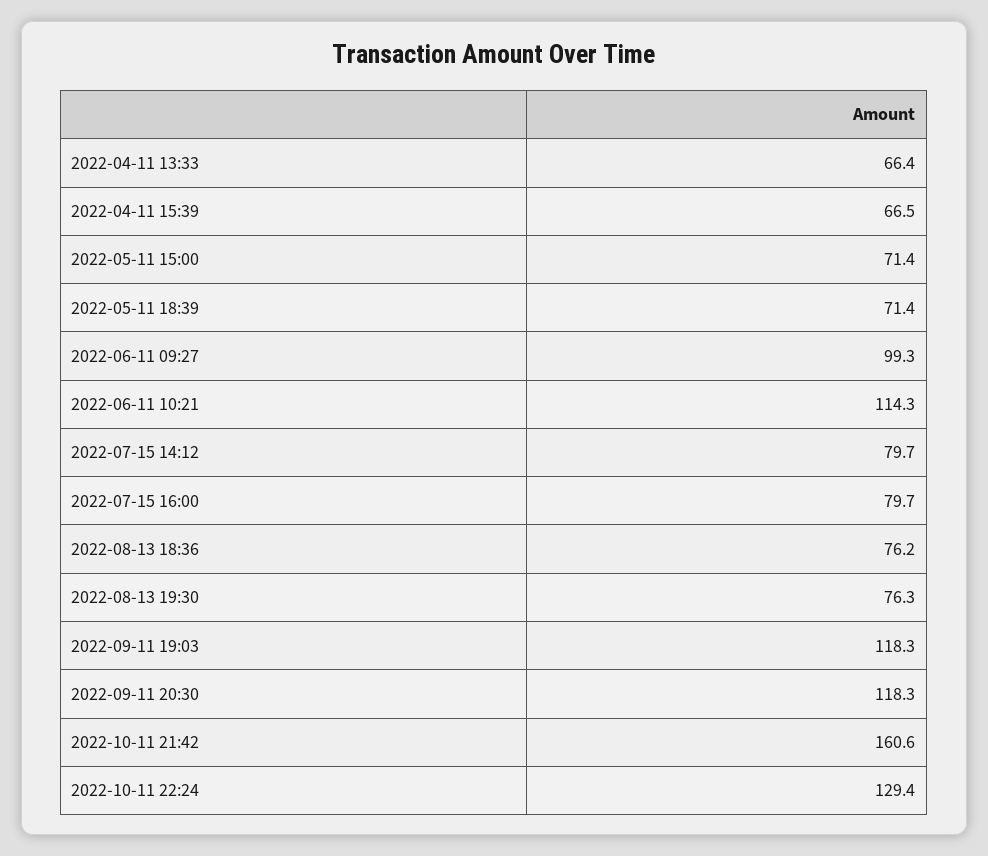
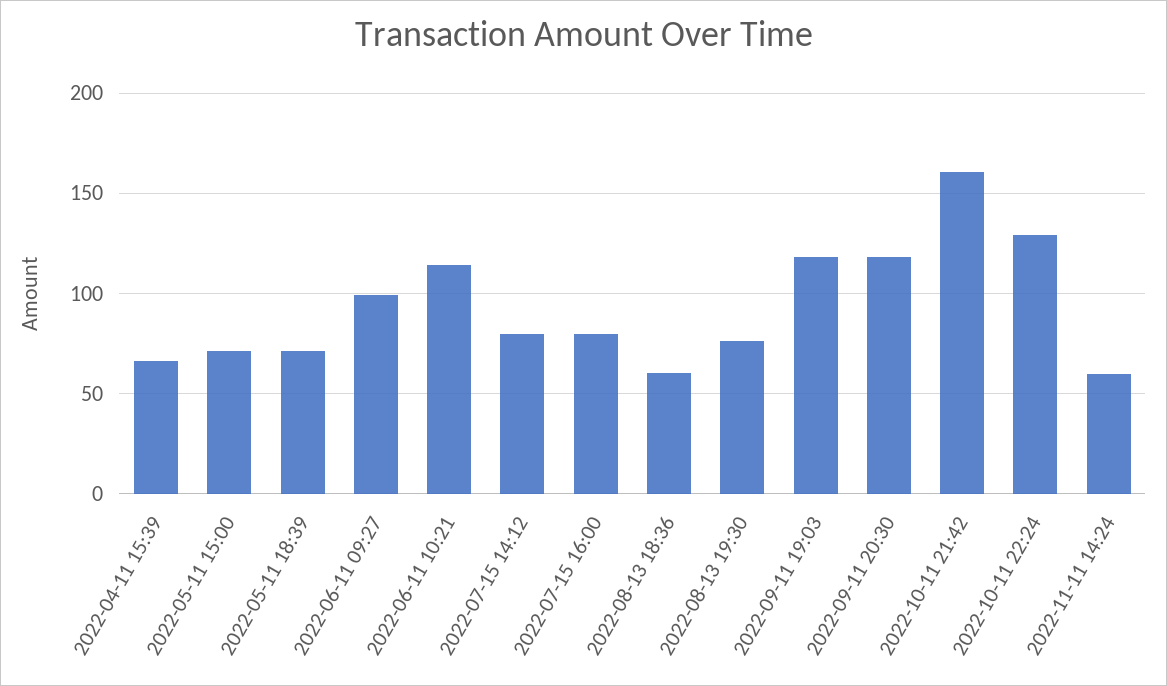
2022-04-11 13:33: 66.4 -> none
2022-08-13 18:36: 76.2 -> 60
2022-11-11 14:24: none -> 60

